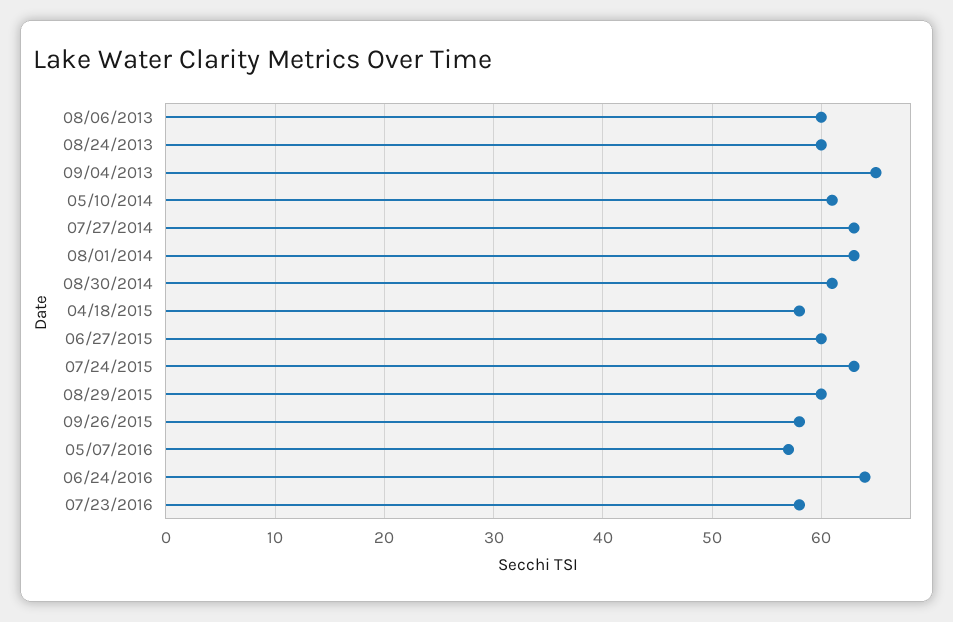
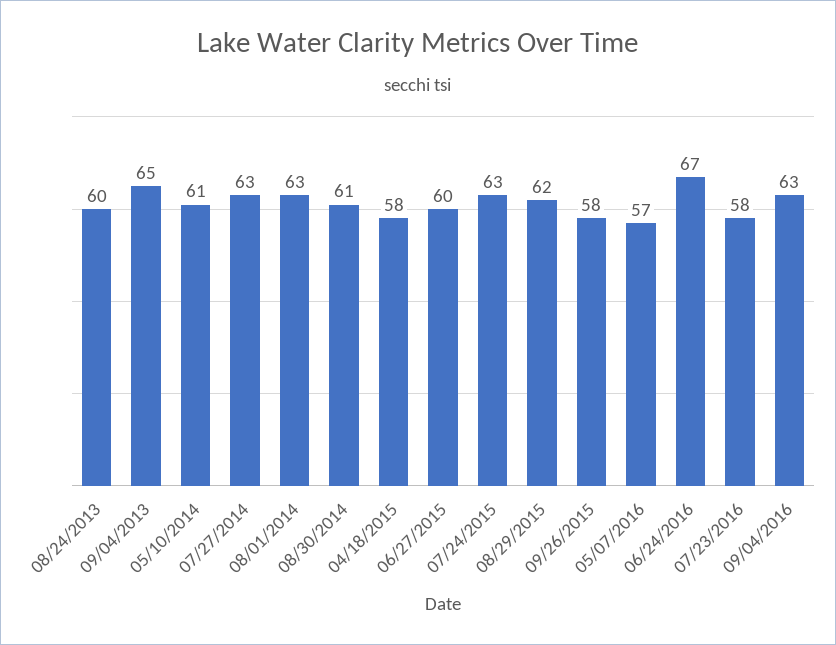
08/06/2013: 60 -> none
08/29/2015: 60 -> 62
06/24/2016: 64 -> 67
09/04/2016: none -> 63

